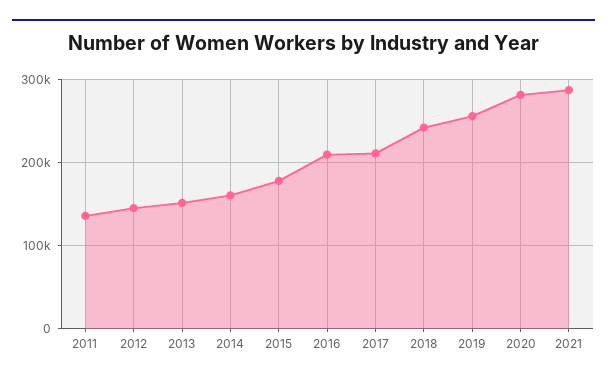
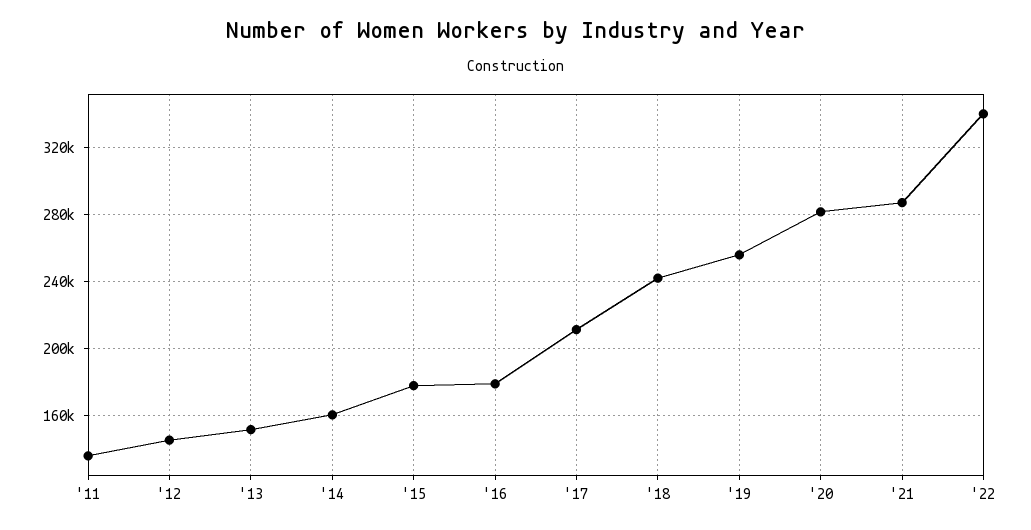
2016: 210000 -> 180000
'22: none -> 340000

